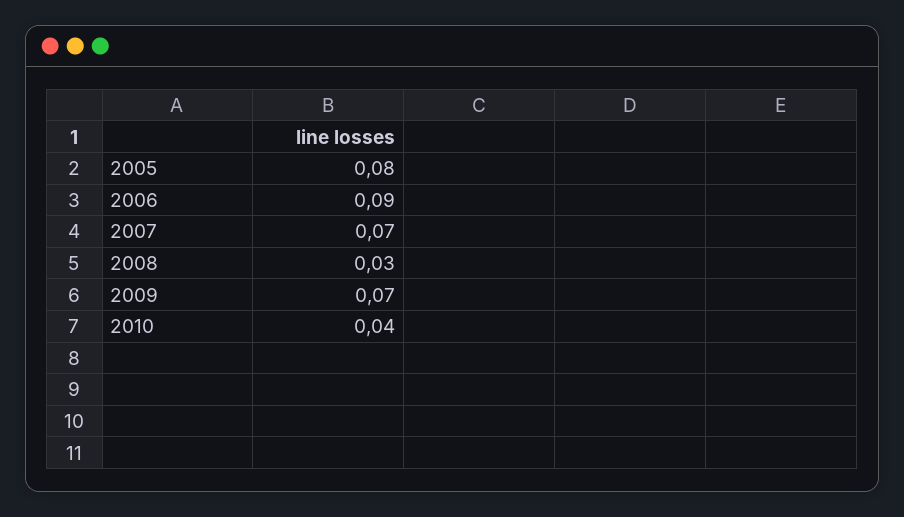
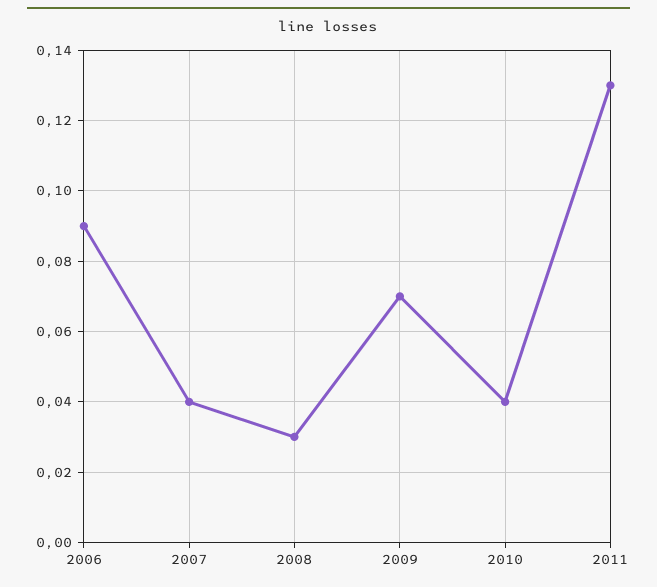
2005: 0.08 -> none
2007: 0.07 -> 0.04
2011: none -> 0.13

